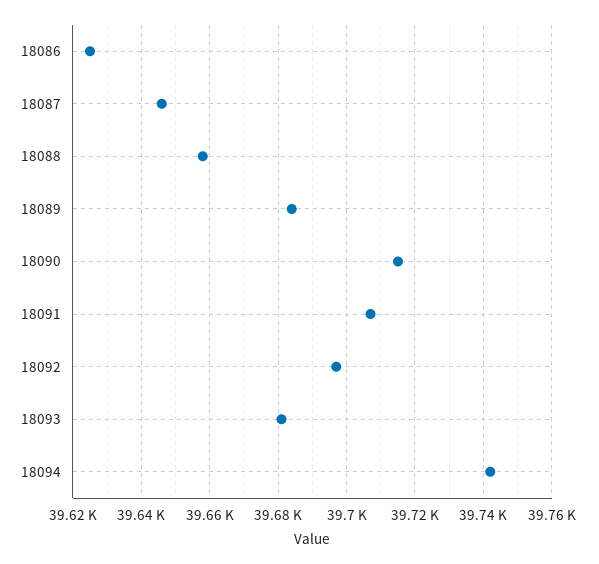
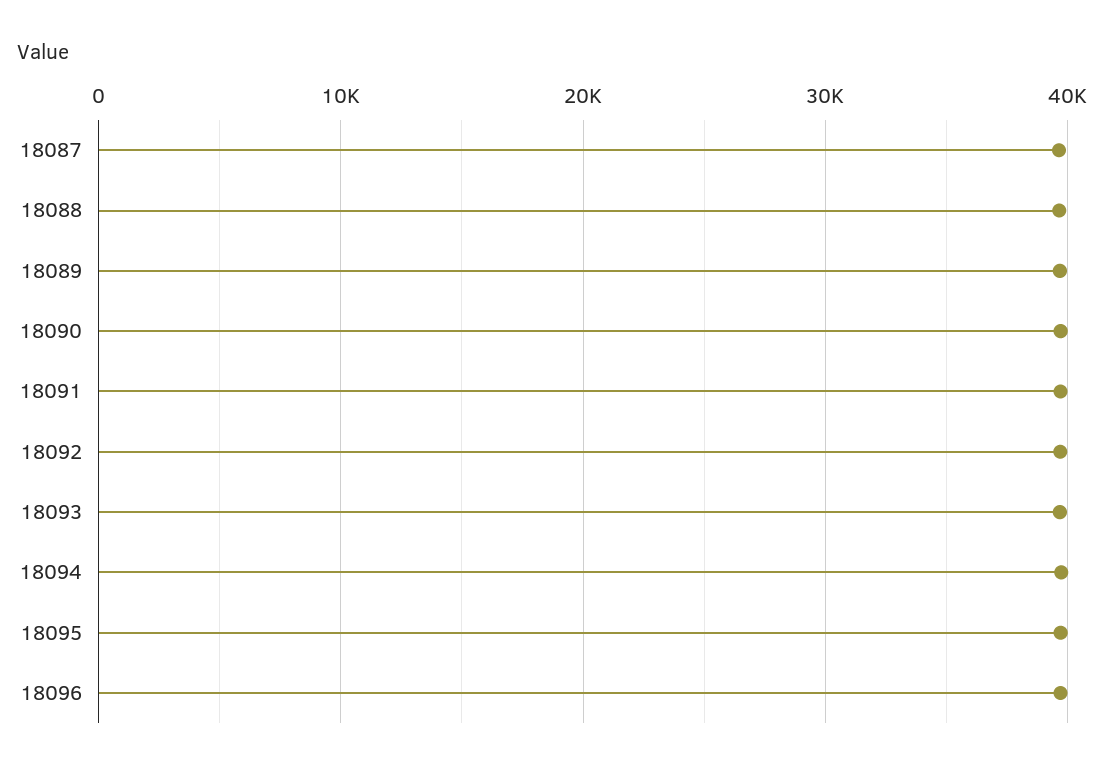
18086: 39625 -> none
18095: none -> 40000
18096: none -> 40000

